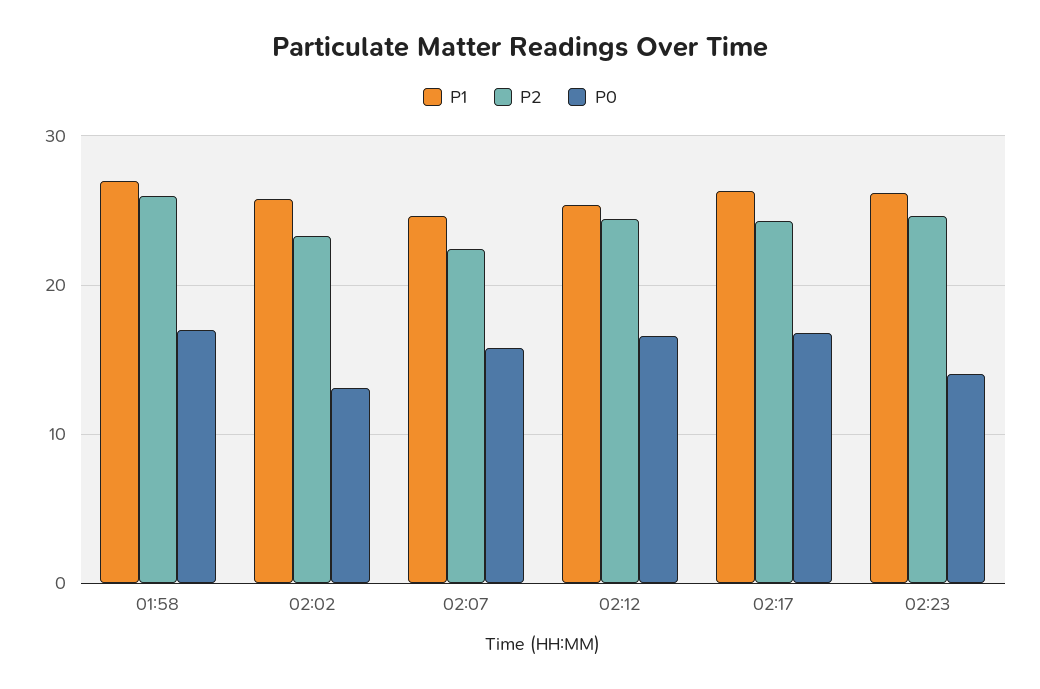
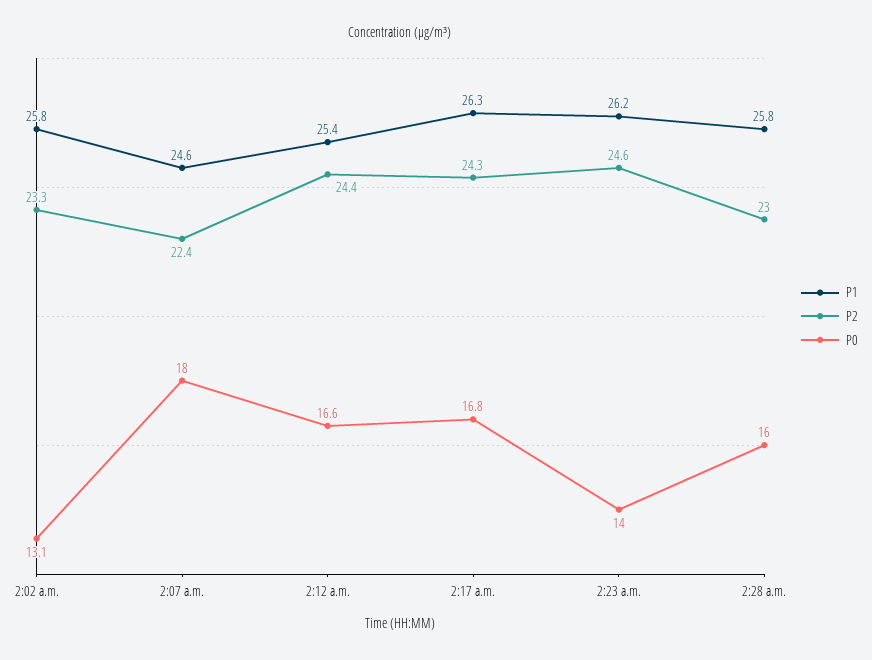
P1, 01:58: 27 -> none
P2, 01:58: 26 -> none
P0, 01:58: 17 -> none
P0, 02:07: 16 -> 18
P1, 2:28 a.m.: none -> 25.8
P2, 2:28 a.m.: none -> 23
P0, 2:28 a.m.: none -> 16

